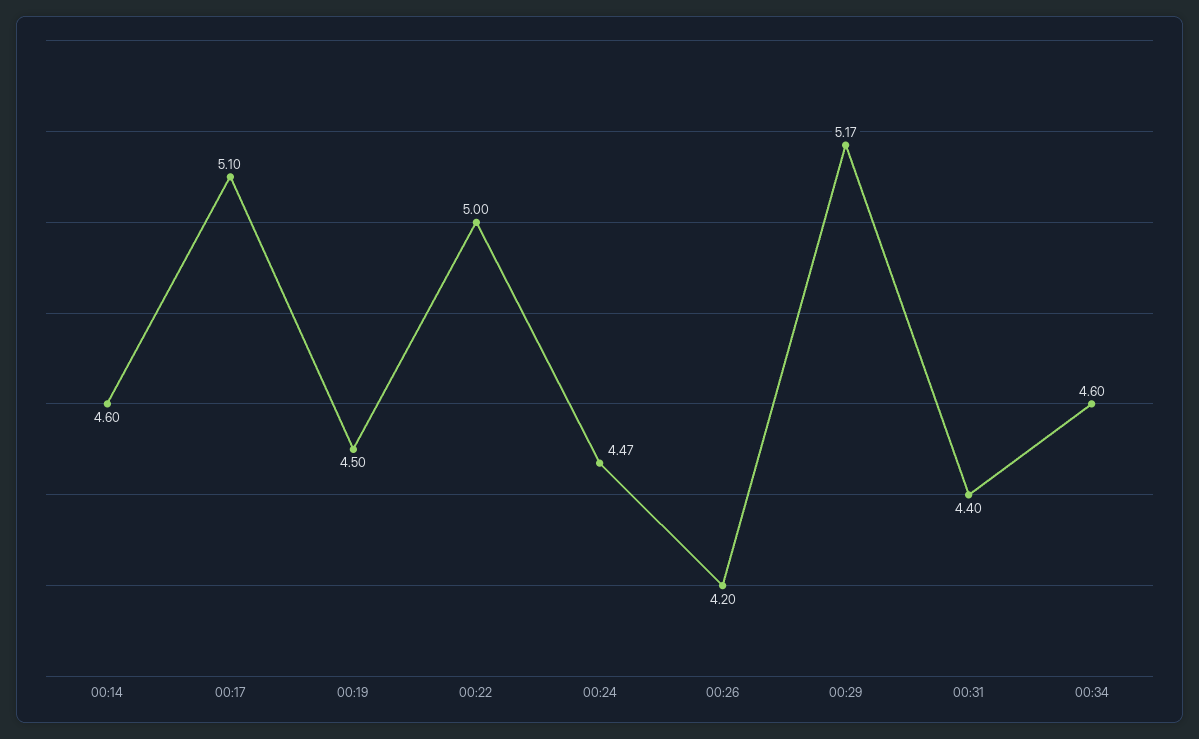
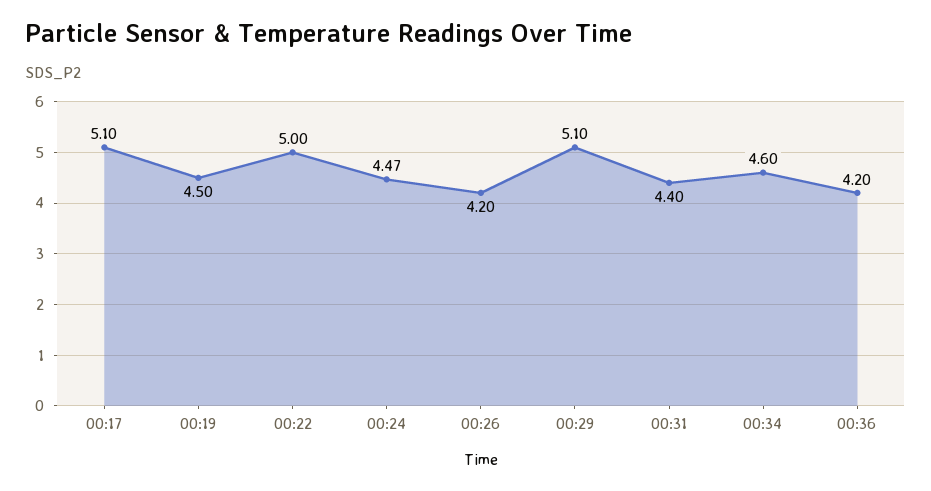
00:14: 4.6 -> none
00:29: 5.17 -> 5.1
00:36: none -> 4.2

